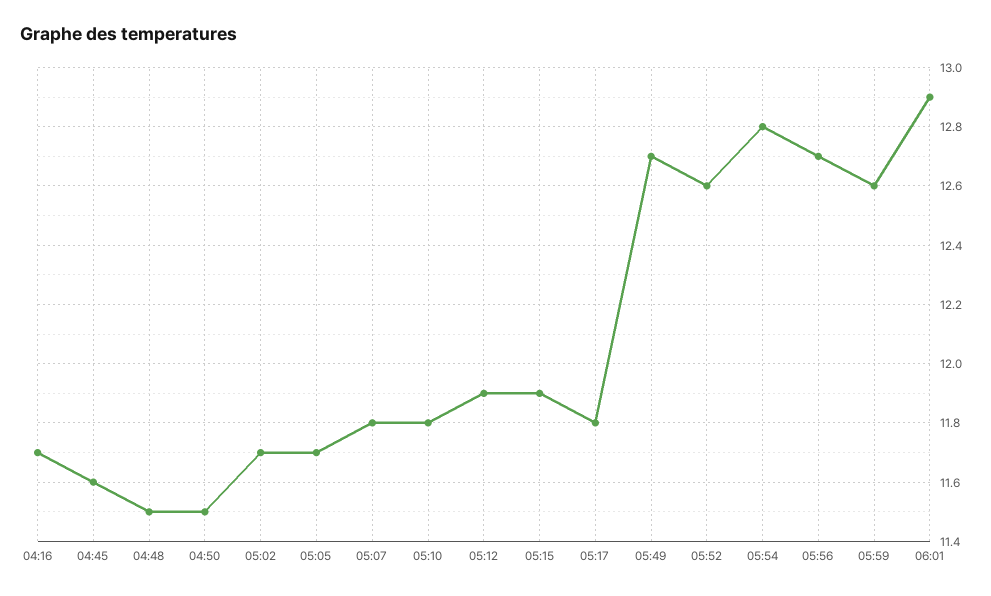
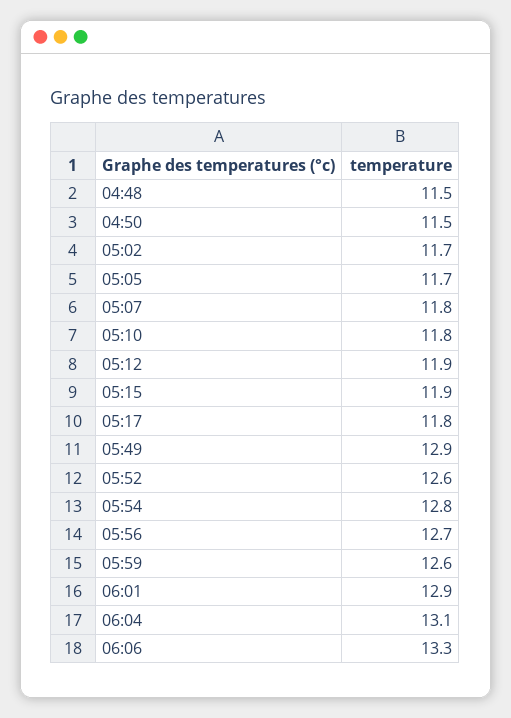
04:16: 11.7 -> none
04:45: 11.6 -> none
05:49: 12.7 -> 12.9
06:04: none -> 13.1
06:06: none -> 13.3

